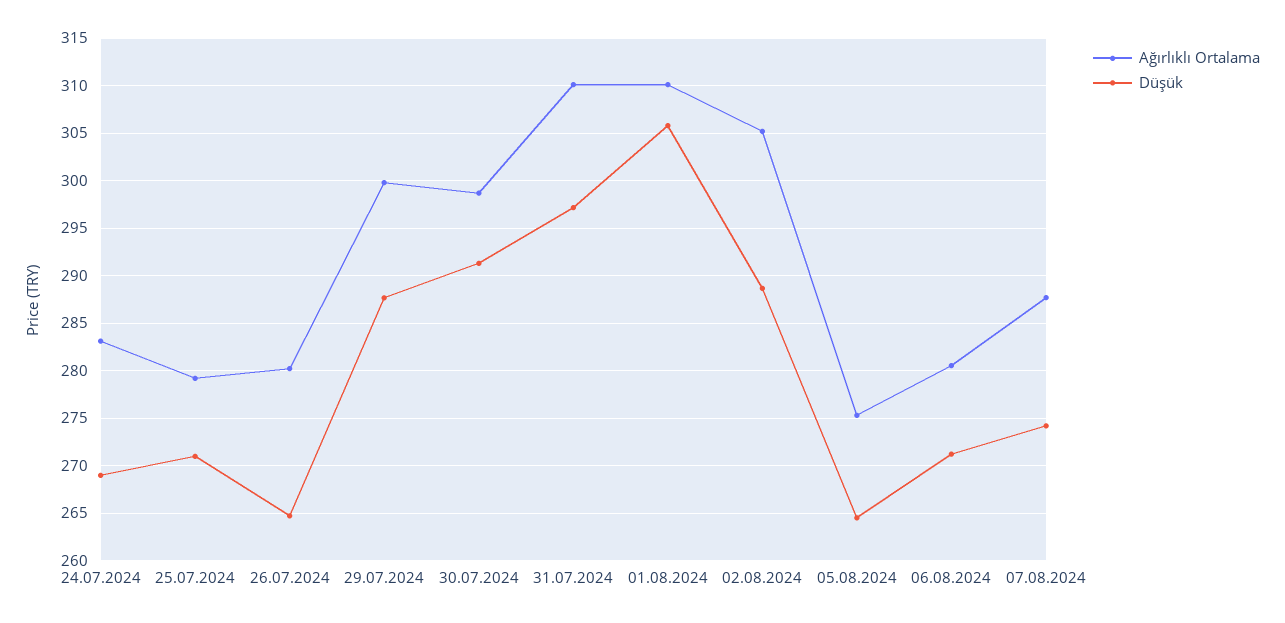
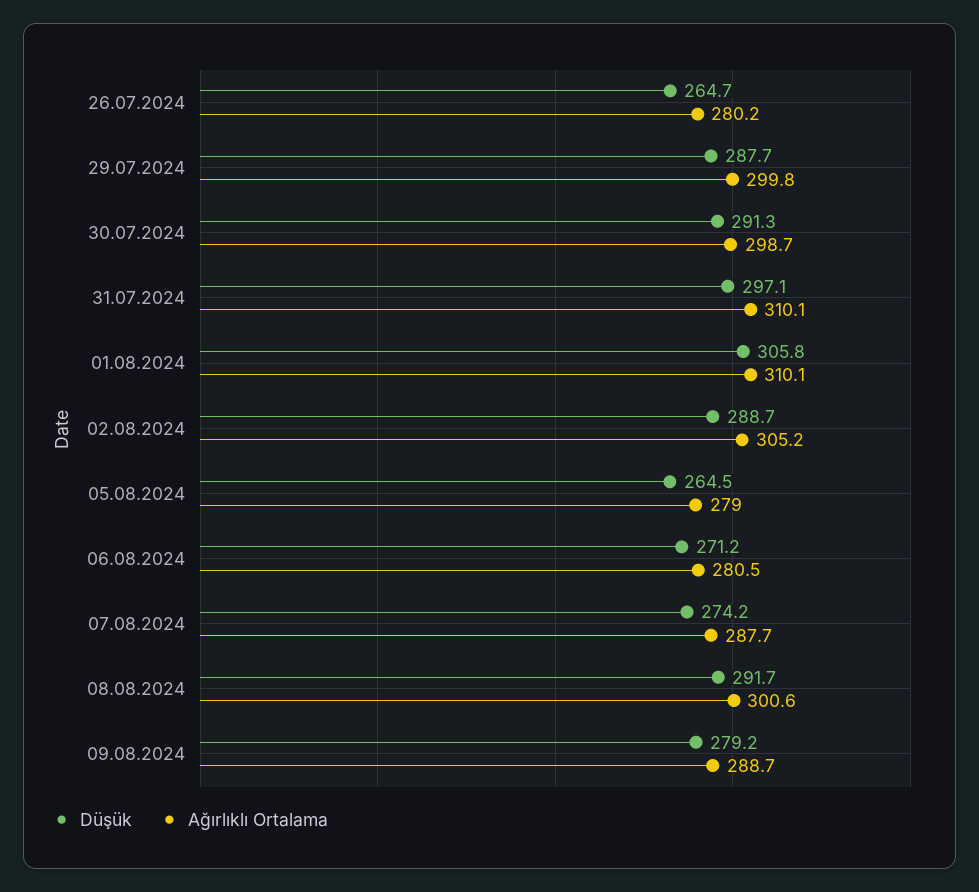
Ağırlıklı Ortalama, 24.07.2024: 283 -> none
Düşük, 24.07.2024: 269 -> none
Ağırlıklı Ortalama, 25.07.2024: 279 -> none
Düşük, 25.07.2024: 271 -> none
Ağırlıklı Ortalama, 05.08.2024: 275 -> 279
Düşük, 08.08.2024: none -> 291.7
Ağırlıklı Ortalama, 08.08.2024: none -> 300.6
Düşük, 09.08.2024: none -> 279.2
Ağırlıklı Ortalama, 09.08.2024: none -> 288.7

